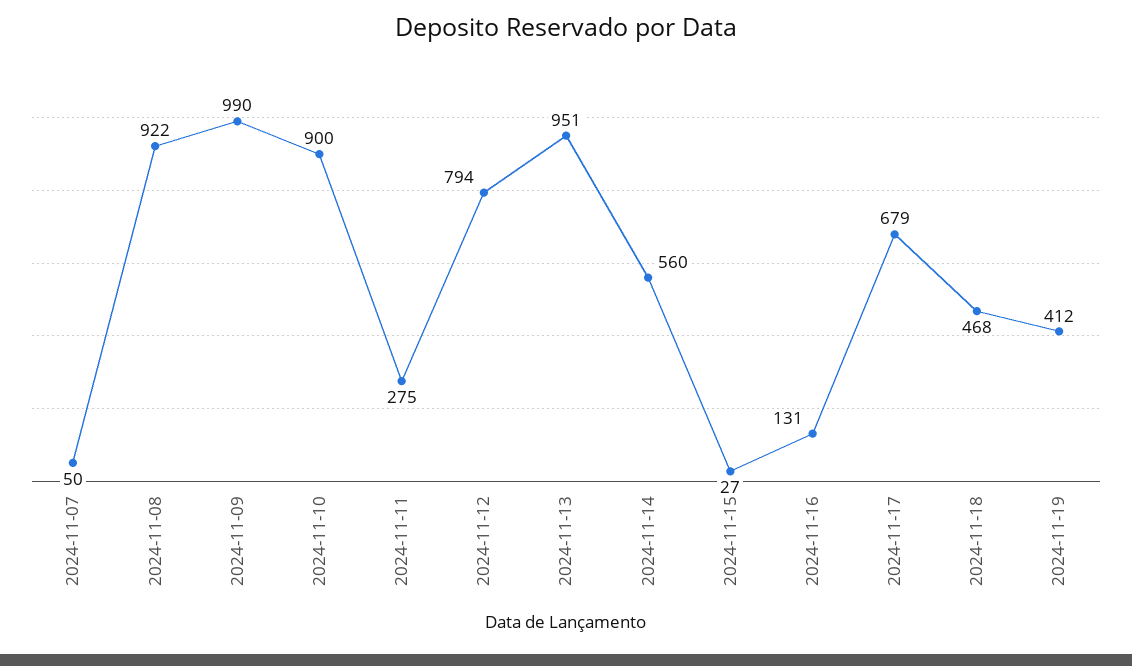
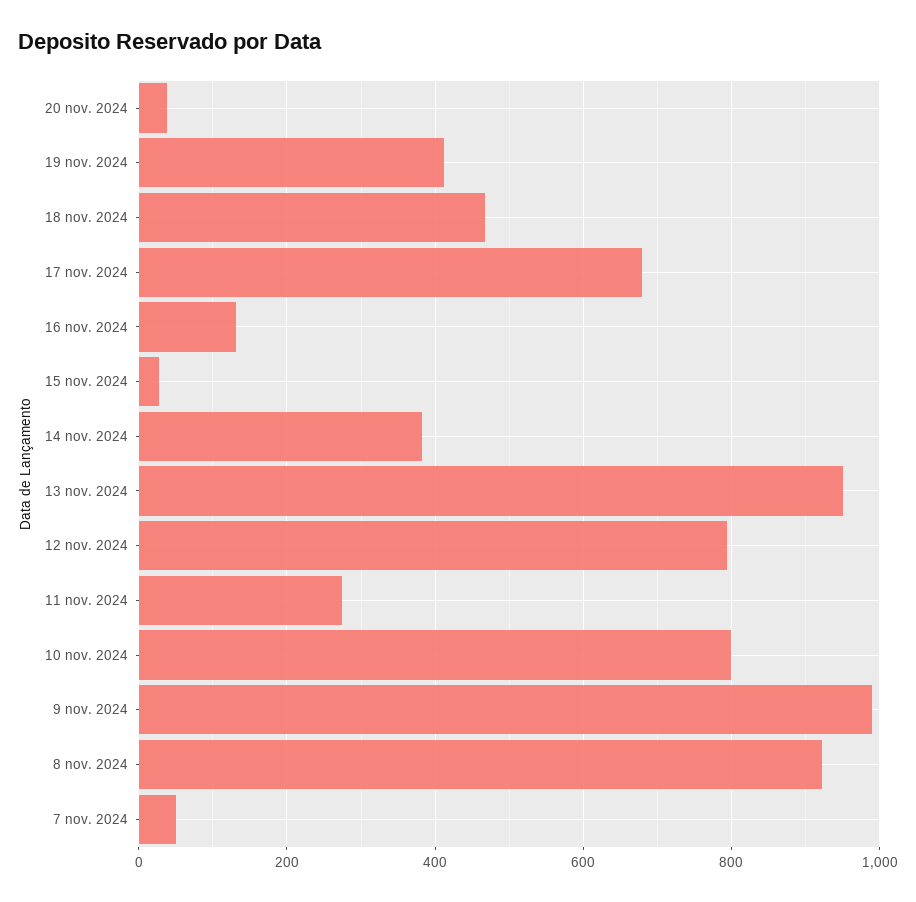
2024-11-10: 900 -> 800
2024-11-14: 560 -> 380
20 nov. 2024: none -> 40

